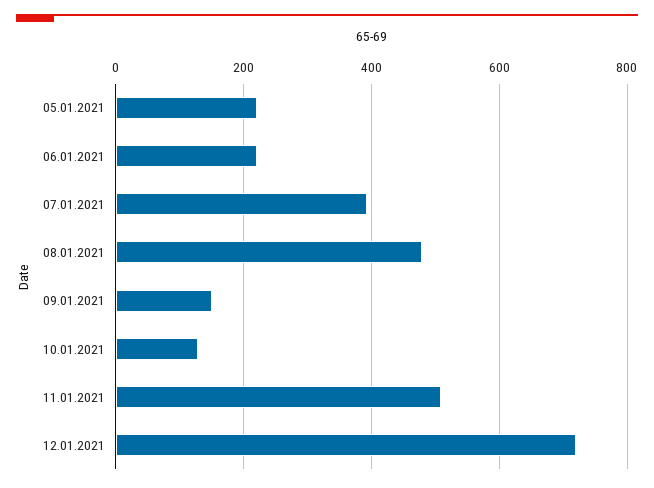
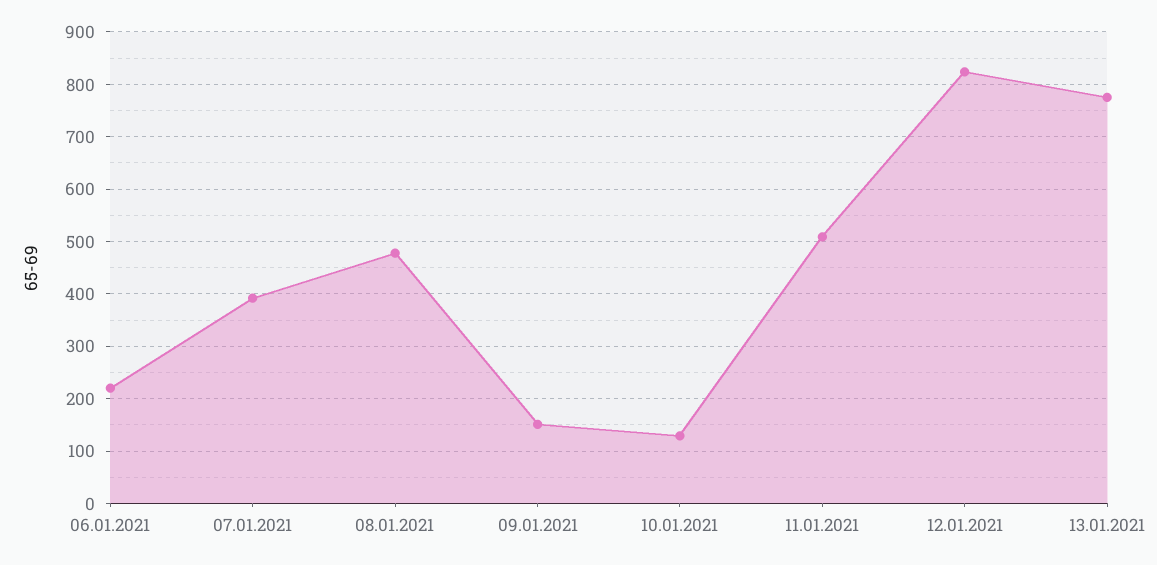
05.01.2021: 220 -> none
12.01.2021: 720 -> 820
13.01.2021: none -> 780

